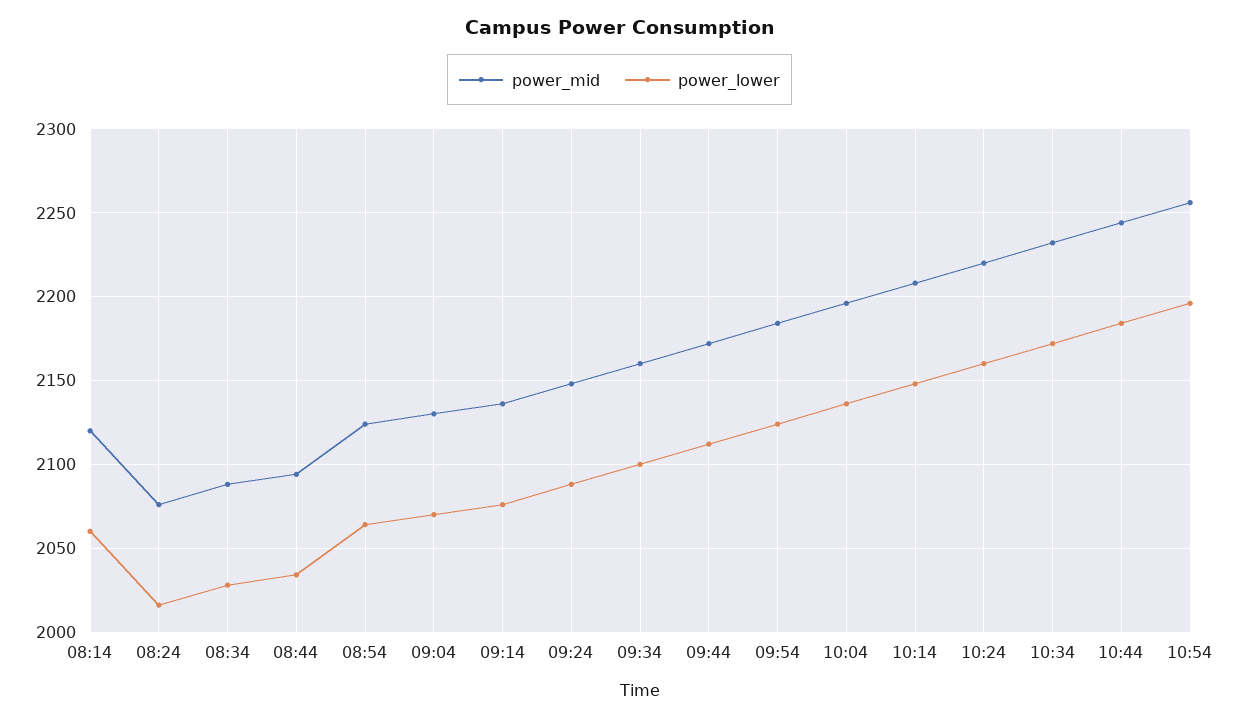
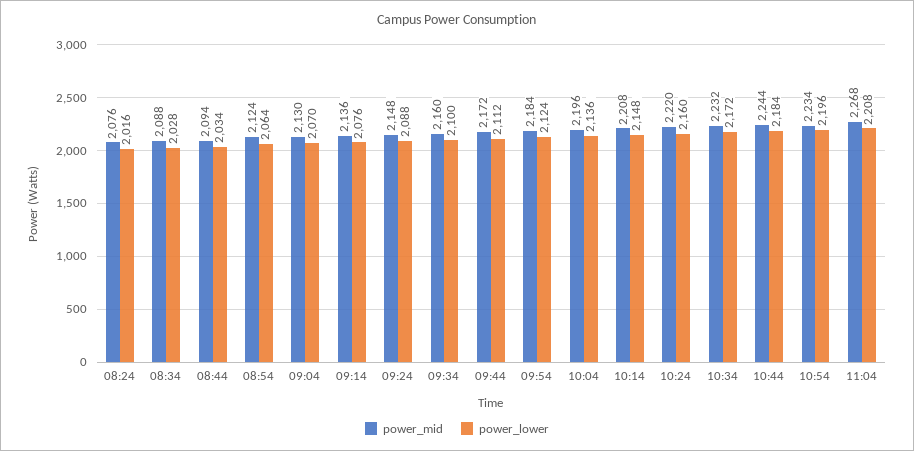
power_mid, 08:14: 2120 -> none
power_lower, 08:14: 2060 -> none
power_mid, 10:54: 2255 -> 2234
power_mid, 11:04: none -> 2268
power_lower, 11:04: none -> 2208

